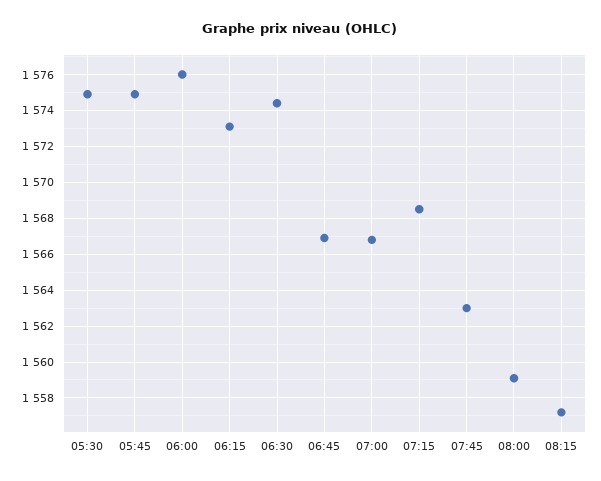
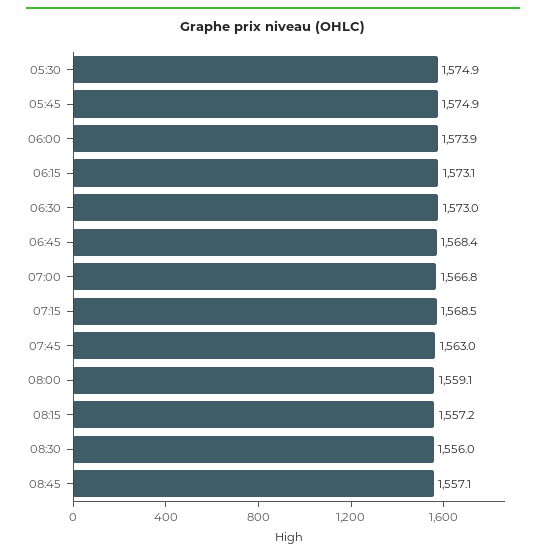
06:00: 1576 -> 1573.9
06:30: 1574.5 -> 1573
06:45: 1567 -> 1568.4
08:30: none -> 1556
08:45: none -> 1557.1

